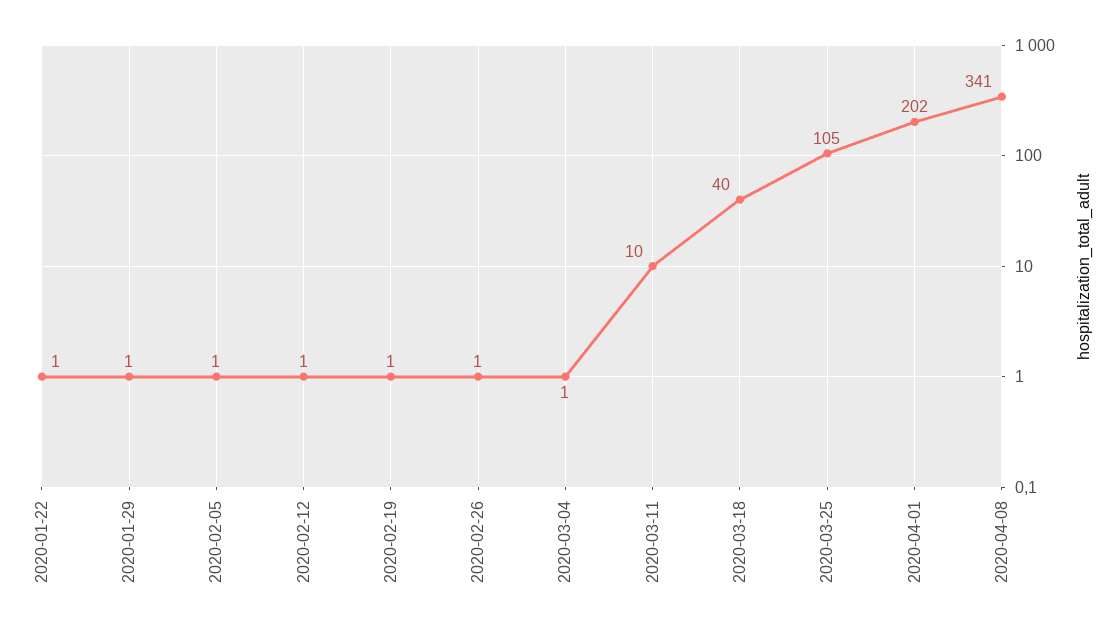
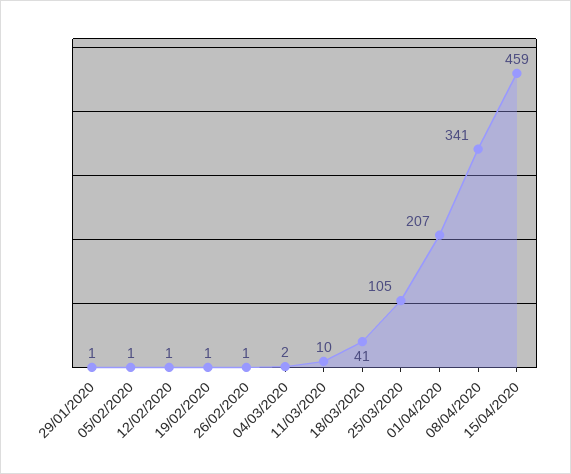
2020-01-22: 1 -> none
2020-03-04: 1 -> 2
2020-03-18: 40 -> 41
2020-04-01: 202 -> 207
15/04/2020: none -> 459

